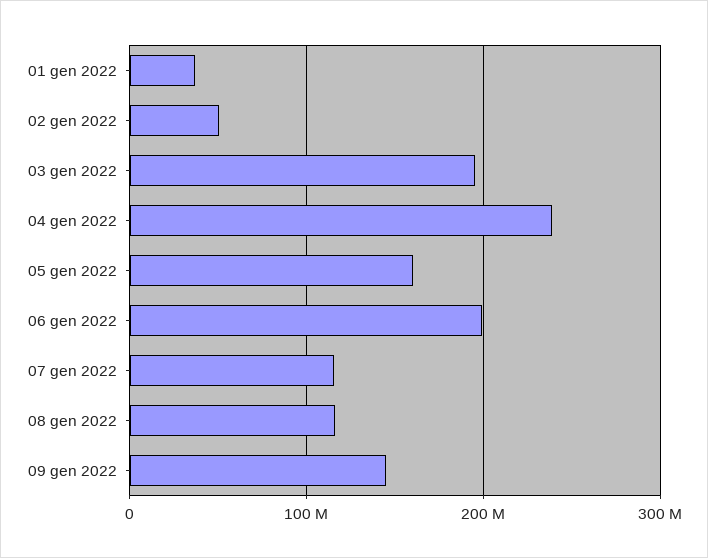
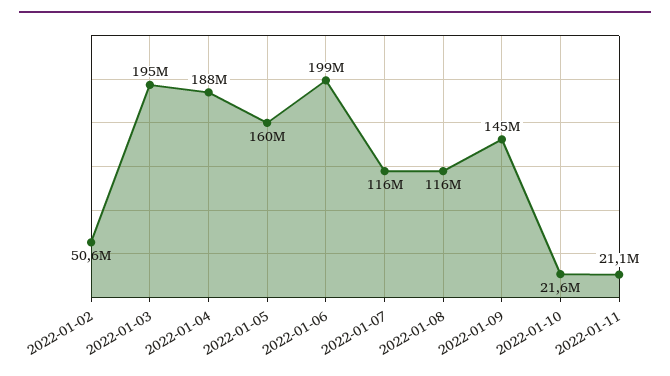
01 gen 2022: 40000000 -> none
04 gen 2022: 240000000 -> 188000000
2022-01-10: none -> 21600000
2022-01-11: none -> 21100000

